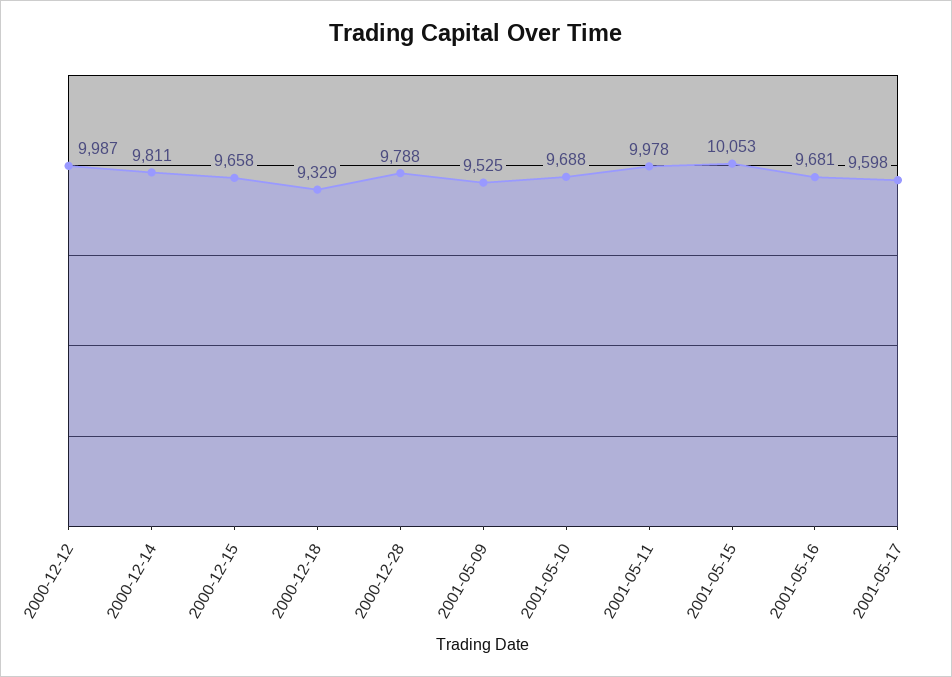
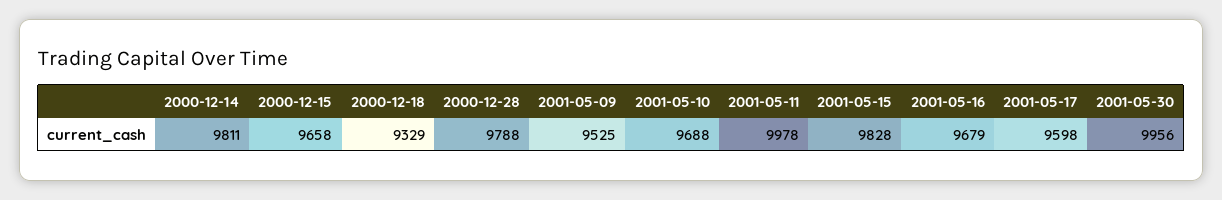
2000-12-12: 9987 -> none
2001-05-15: 10053 -> 9828
2001-05-16: 9681 -> 9679
2001-05-30: none -> 9956

